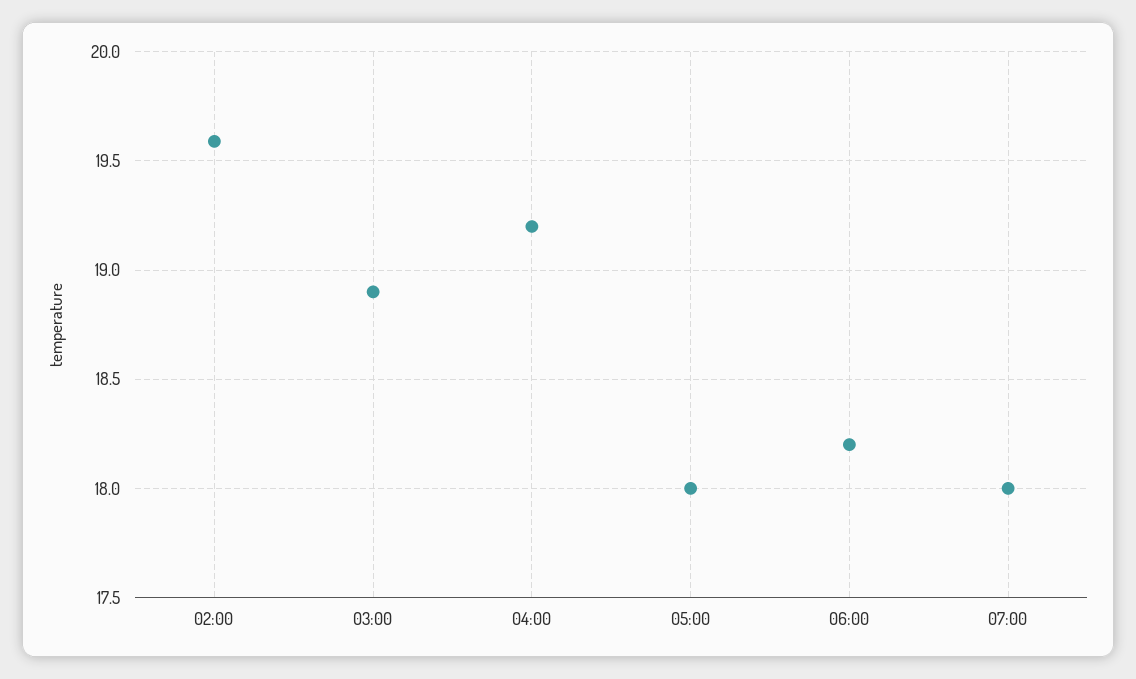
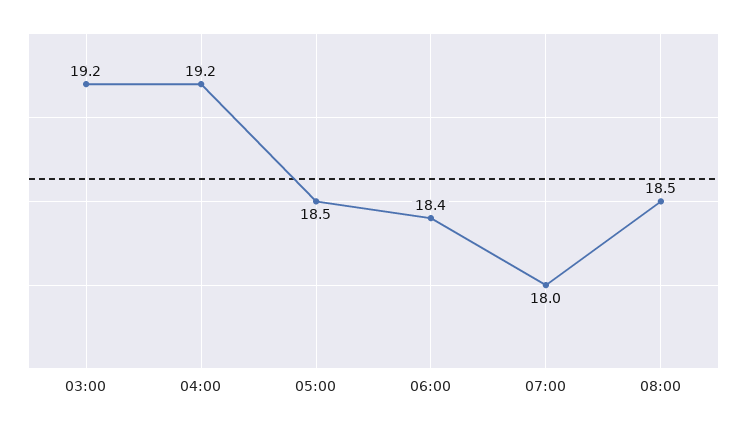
02:00: 19.6 -> none
03:00: 18.9 -> 19.2
05:00: 18 -> 18.5
06:00: 18.2 -> 18.4
08:00: none -> 18.5

